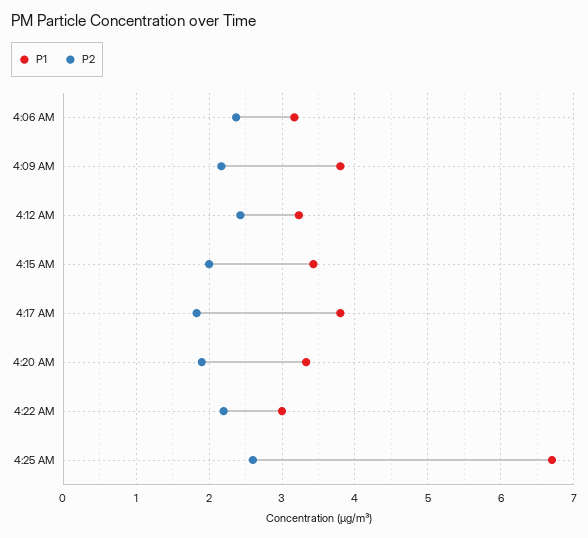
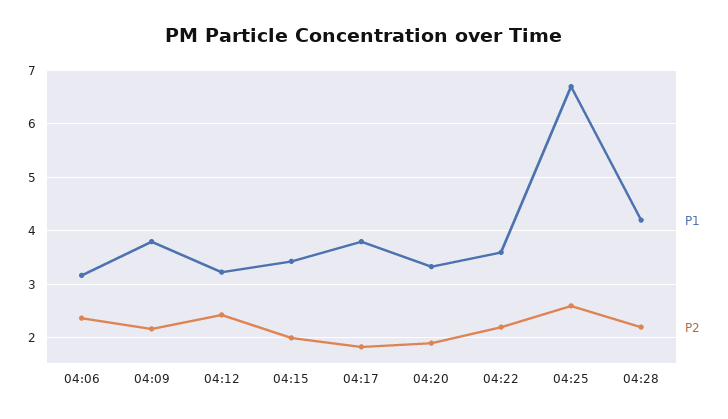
P1, 4:22 AM: 3 -> 3.6
P1, 04:28: none -> 4.2
P2, 04:28: none -> 2.2

